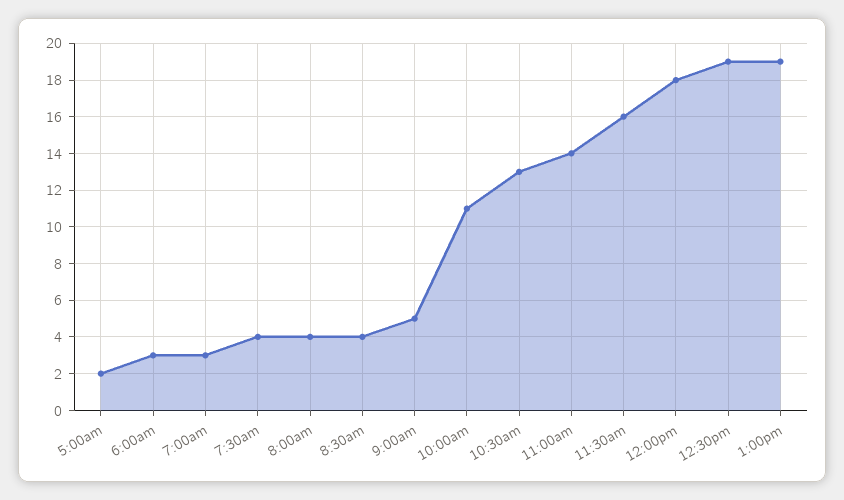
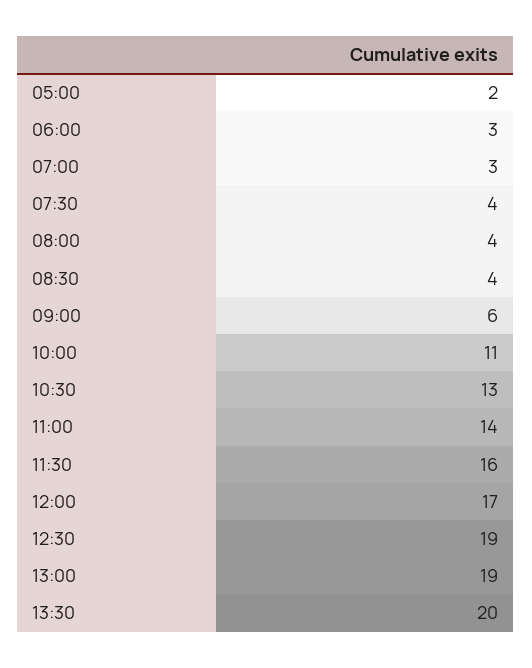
9:00am: 5 -> 6
12:00pm: 18 -> 17
13:30: none -> 20

